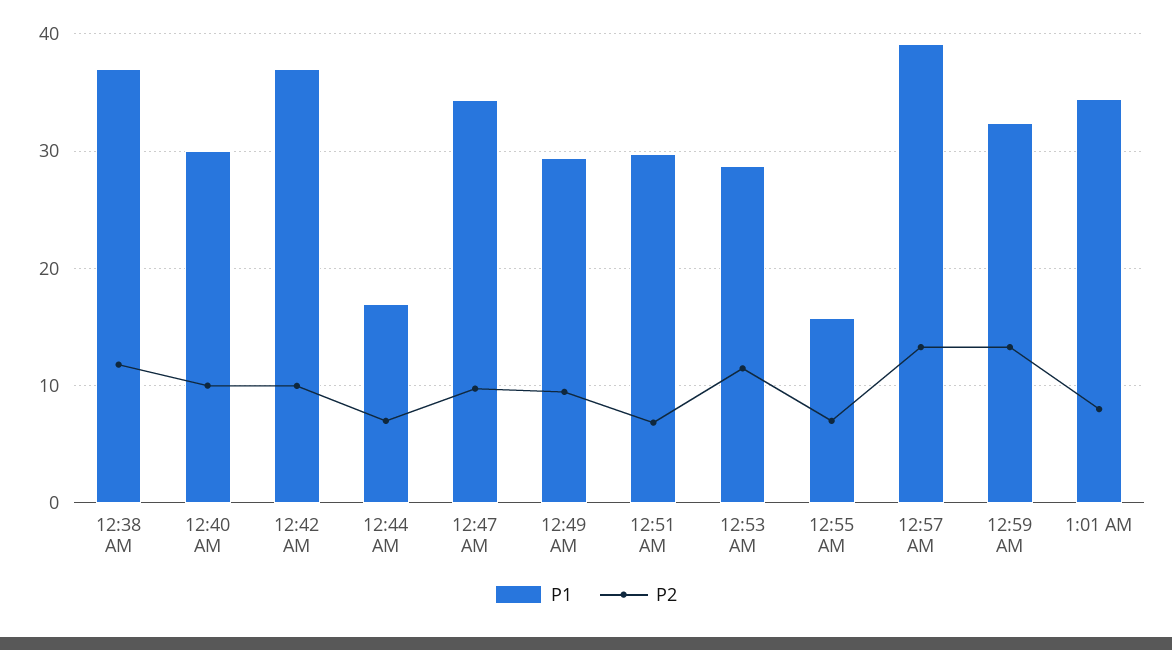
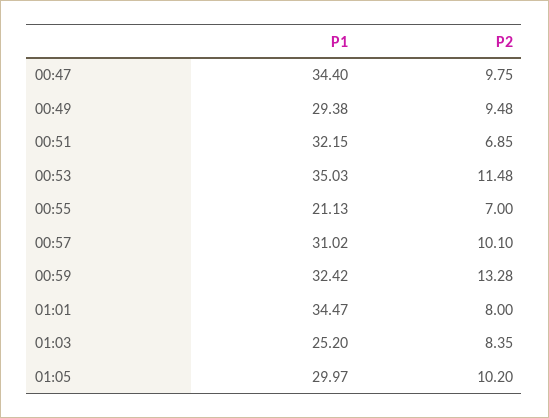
P1, 12:38 AM: 37 -> none
P2, 12:38 AM: 12 -> none
P1, 12:40 AM: 30 -> none
P2, 12:40 AM: 10 -> none
P1, 12:42 AM: 37 -> none
P2, 12:42 AM: 10 -> none
P1, 12:44 AM: 17 -> none
P2, 12:44 AM: 7 -> none
P1, 12:51 AM: 30 -> 32.15
P1, 12:53 AM: 29 -> 35.03
P1, 12:55 AM: 16 -> 21.13
P1, 12:57 AM: 39 -> 31.02
P2, 12:57 AM: 13 -> 10.1
P1, 01:03: none -> 25.2
P2, 01:03: none -> 8.35
P1, 01:05: none -> 29.97
P2, 01:05: none -> 10.2

